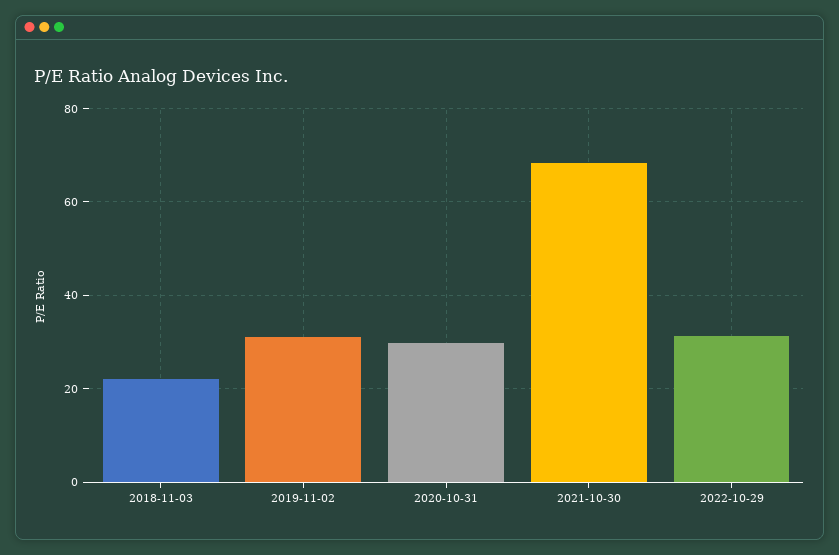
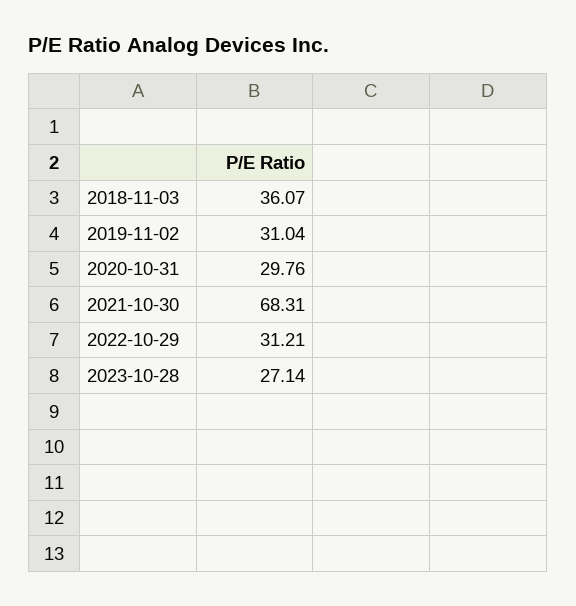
2018-11-03: 22 -> 36.07
2023-10-28: none -> 27.14

